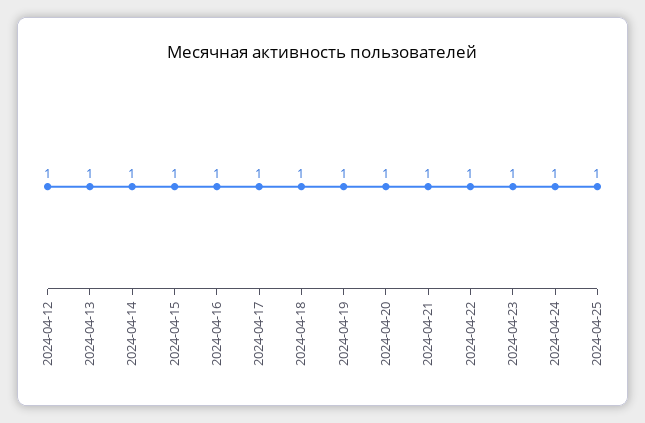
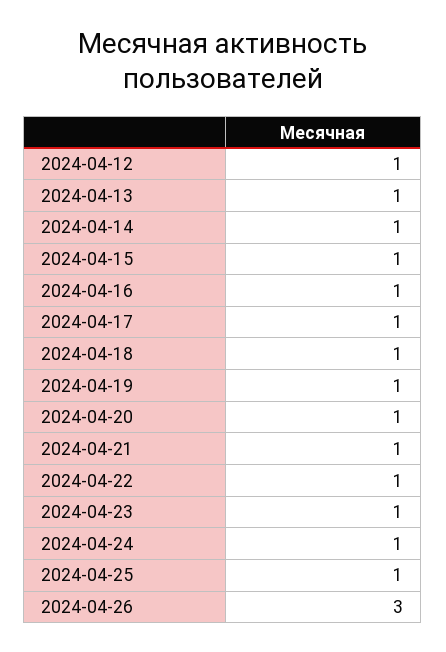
2024-04-26: none -> 3

